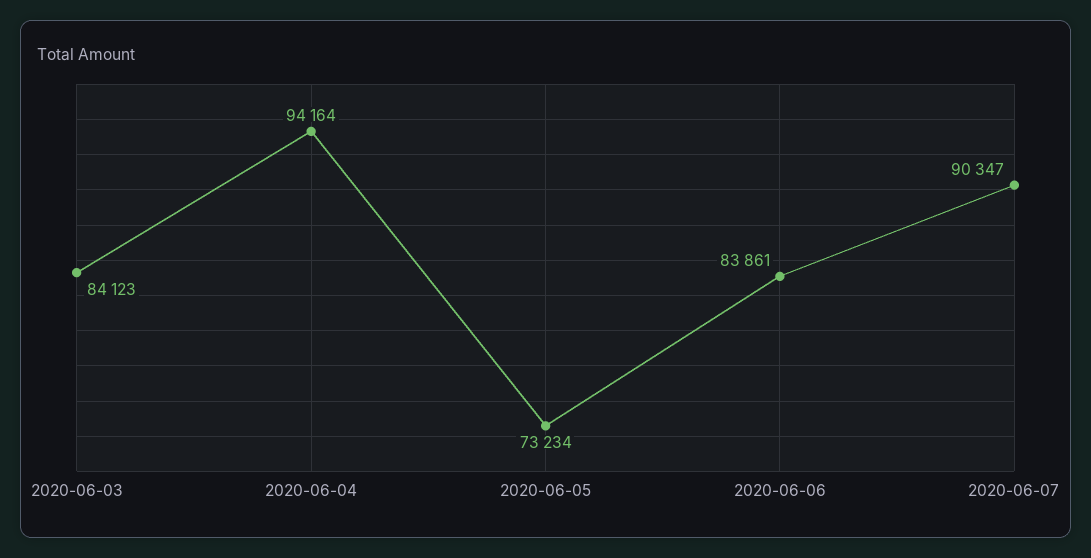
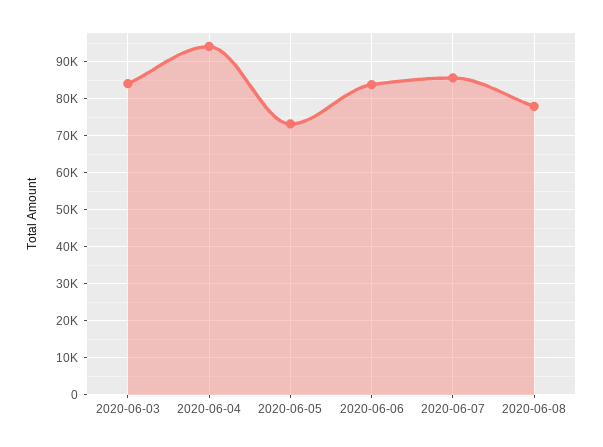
2020-06-07: 90347 -> 86000
2020-06-08: none -> 78000

